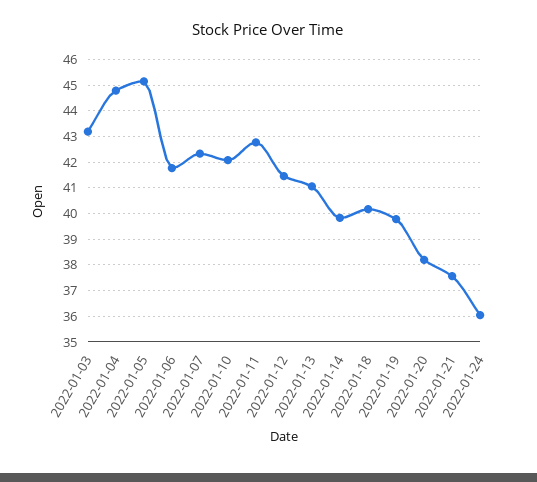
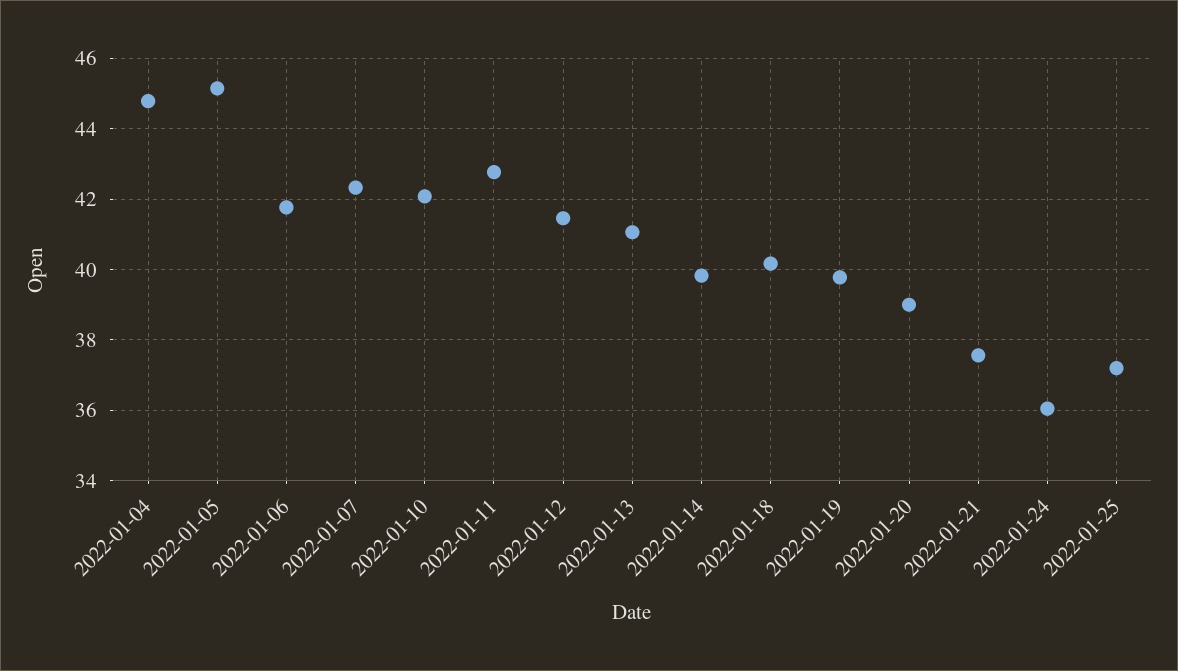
2022-01-03: 43.25 -> none
2022-01-20: 38.25 -> 39
2022-01-25: none -> 37.2

